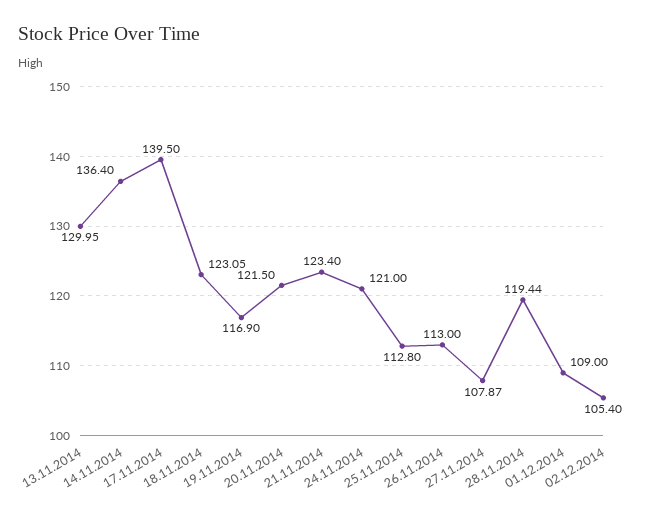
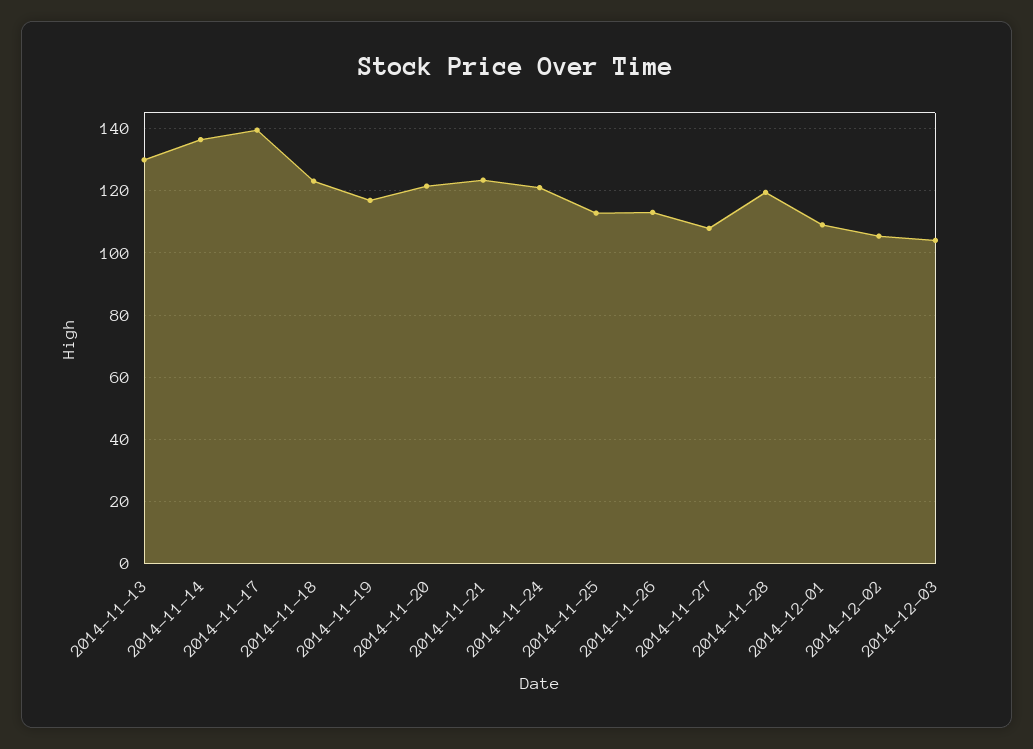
2014-12-03: none -> 104

